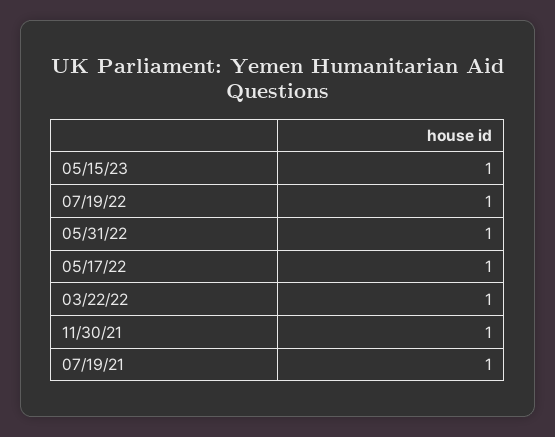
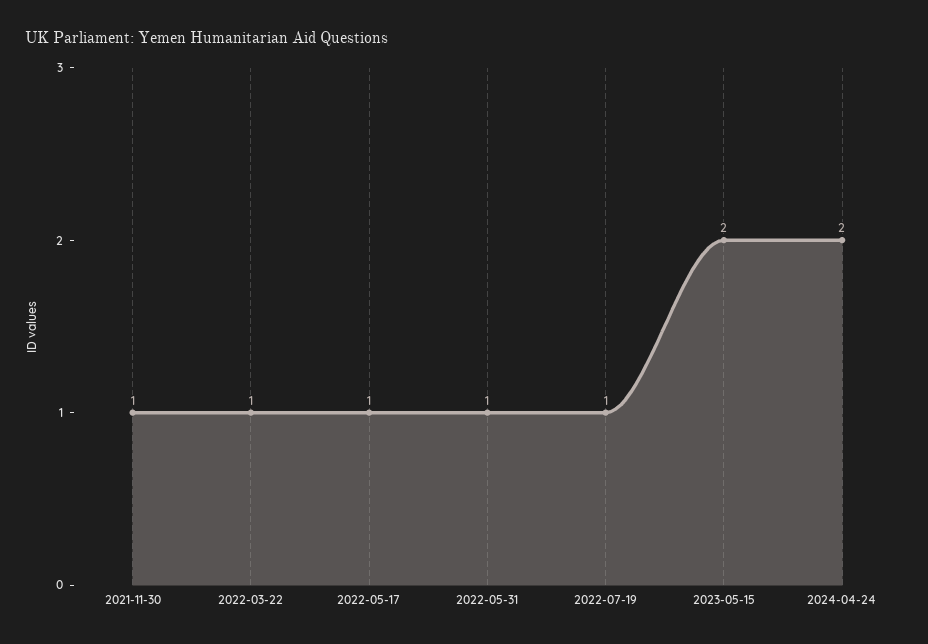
05/15/23: 1 -> 2
07/19/21: 1 -> none
2024-04-24: none -> 2

